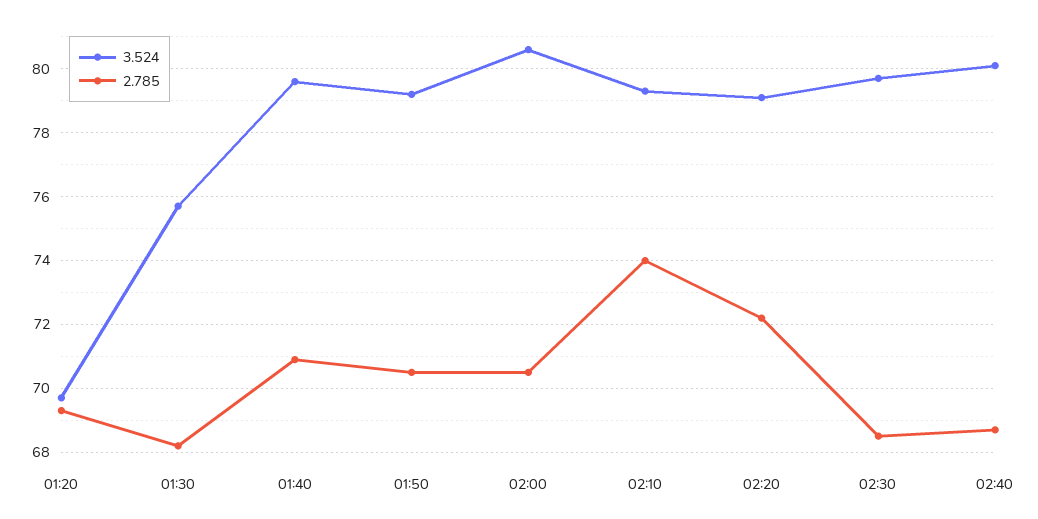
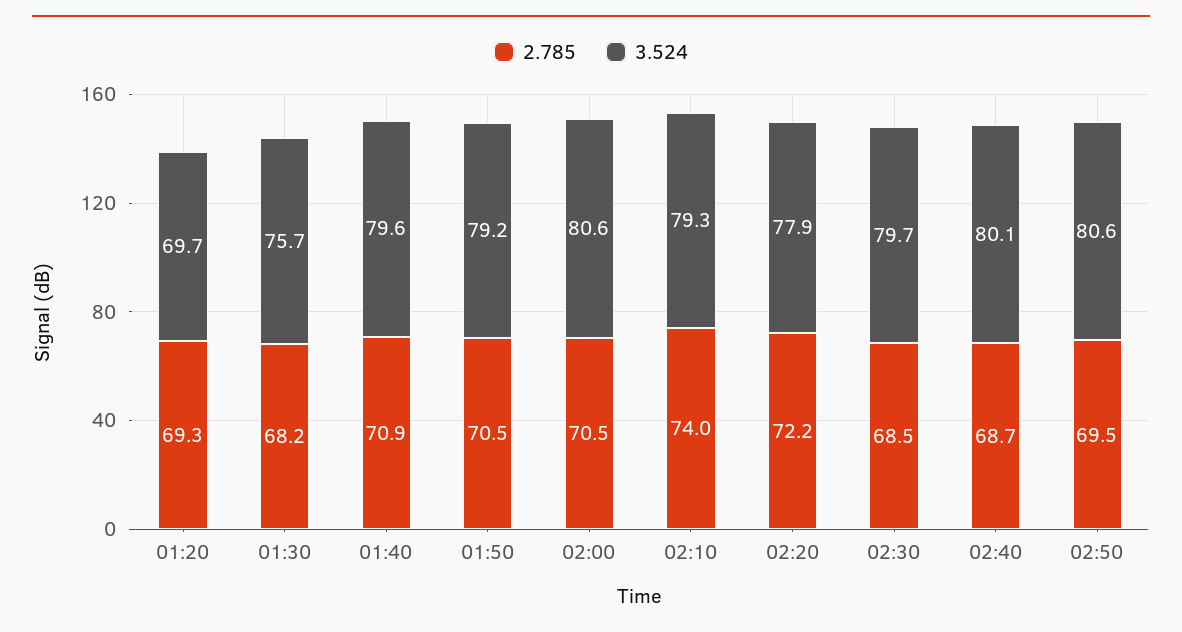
3.524, 02:20: 79 -> 77.9
2.785, 02:50: none -> 69.5
3.524, 02:50: none -> 80.6

